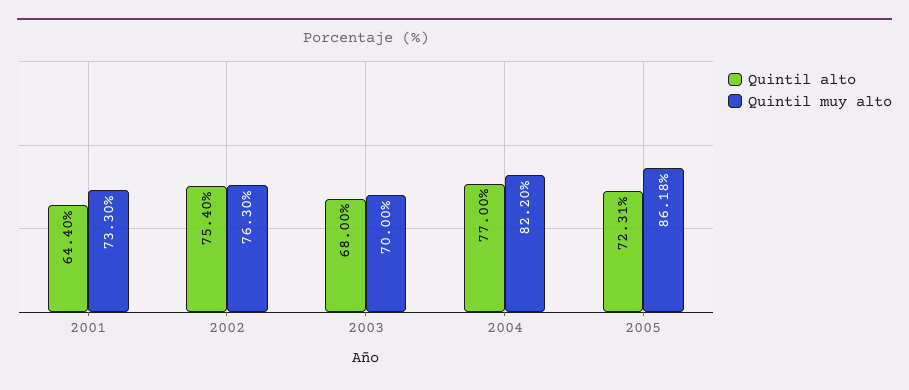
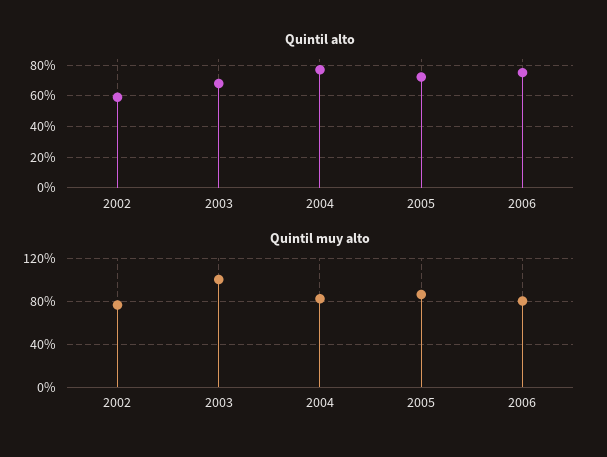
Quintil alto, 2001: 64.4 -> none
Quintil muy alto, 2001: 73.3 -> none
Quintil alto, 2002: 75.4 -> 60
Quintil muy alto, 2003: 70 -> 100
Quintil alto, 2006: none -> 75
Quintil muy alto, 2006: none -> 80

